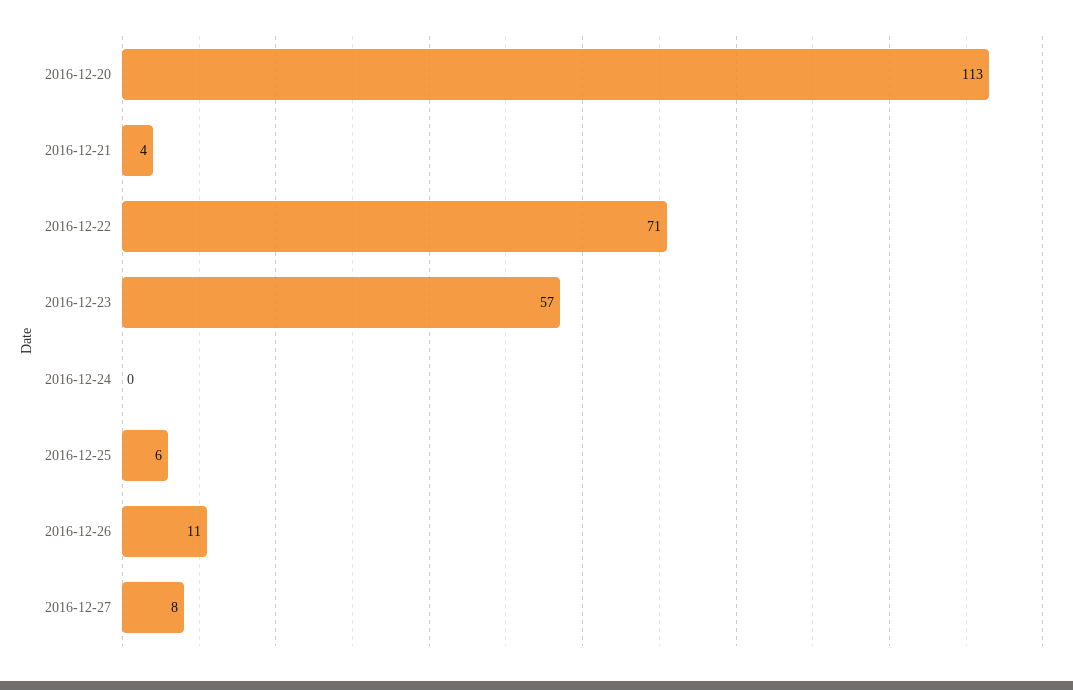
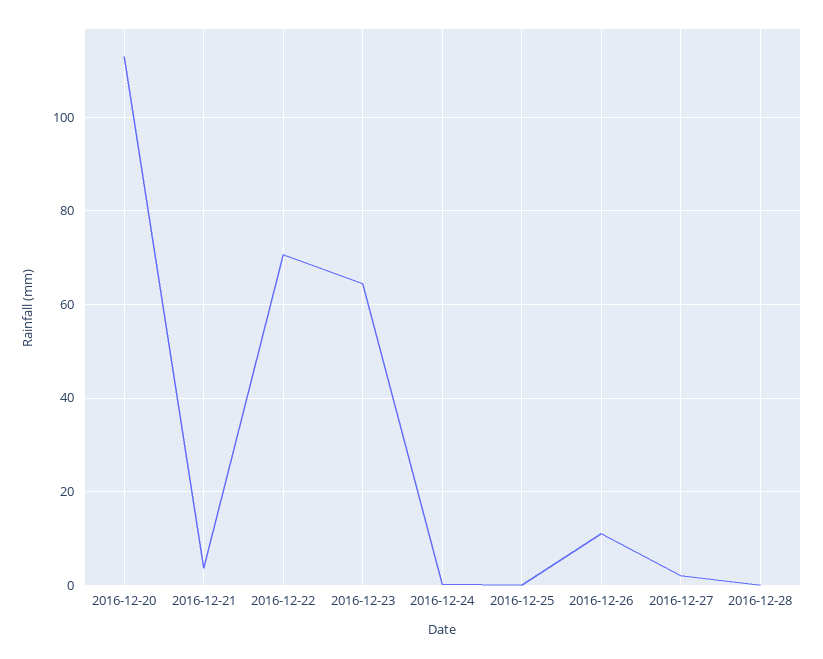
2016-12-23: 57 -> 64
2016-12-25: 6 -> 0
2016-12-27: 8 -> 2
2016-12-28: none -> 0

